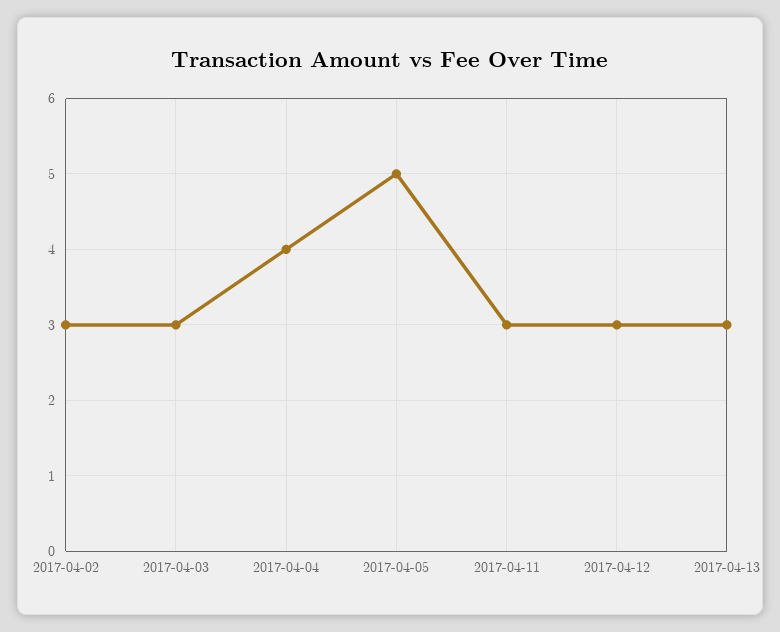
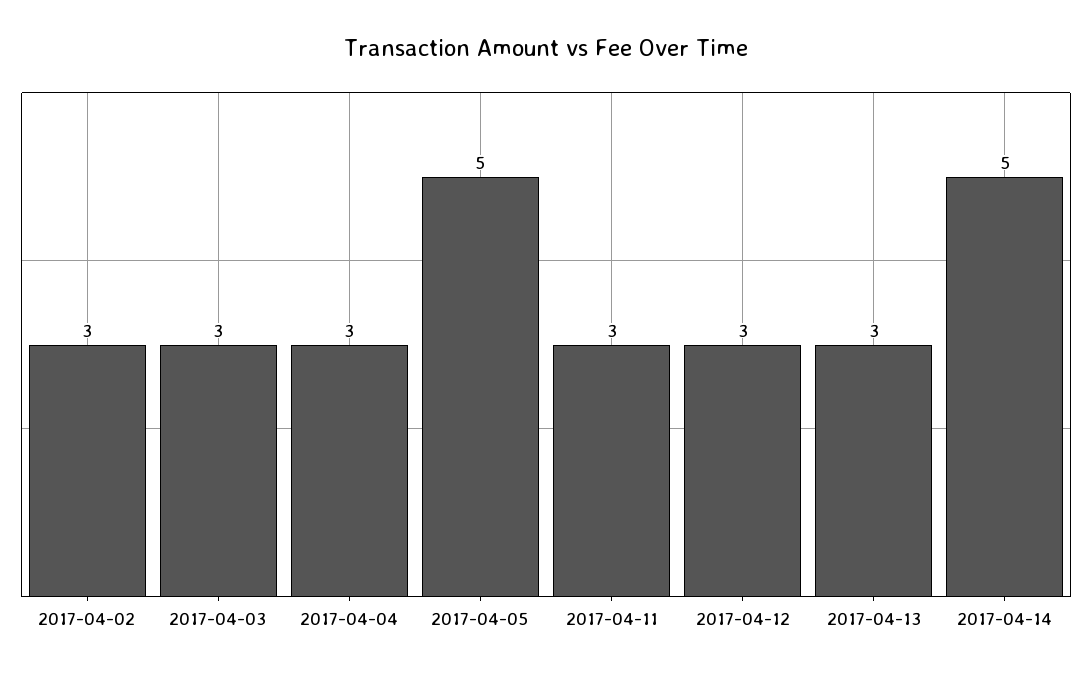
2017-04-04: 4 -> 3
2017-04-14: none -> 5

